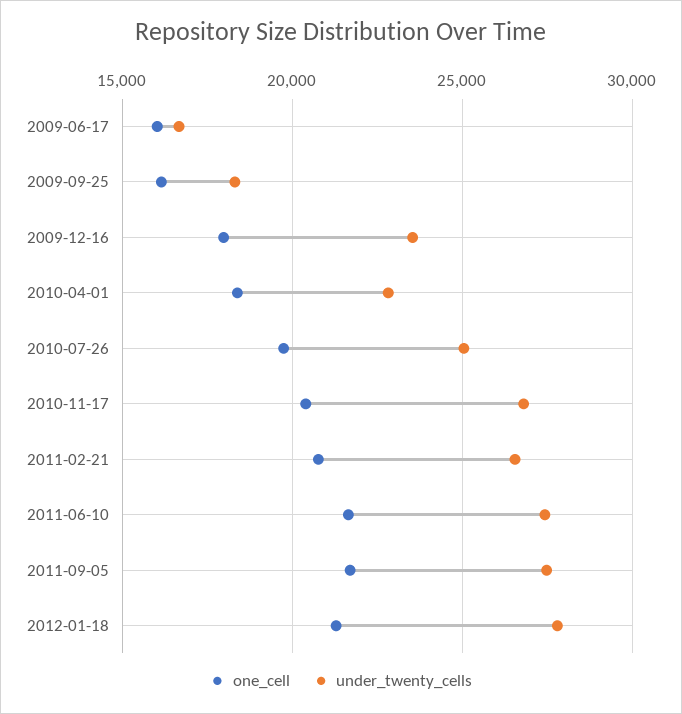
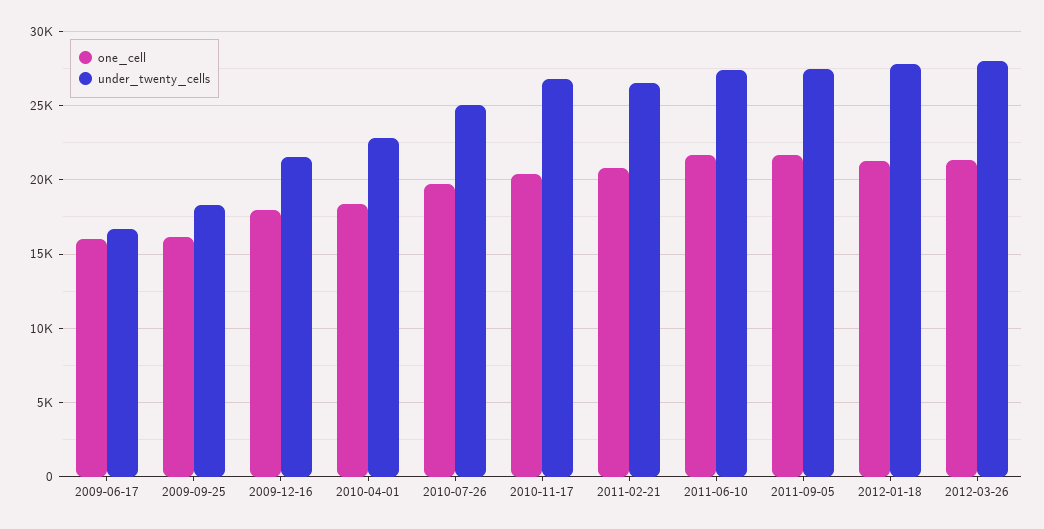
under_twenty_cells, 2009-12-16: 23500 -> 21500
one_cell, 2012-03-26: none -> 21500
under_twenty_cells, 2012-03-26: none -> 28000

